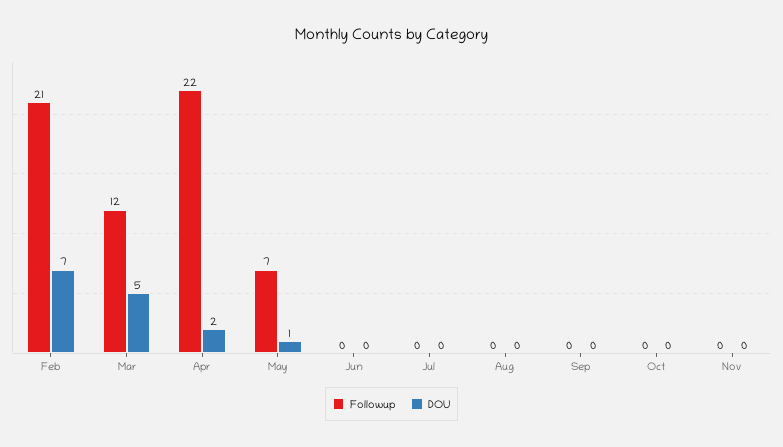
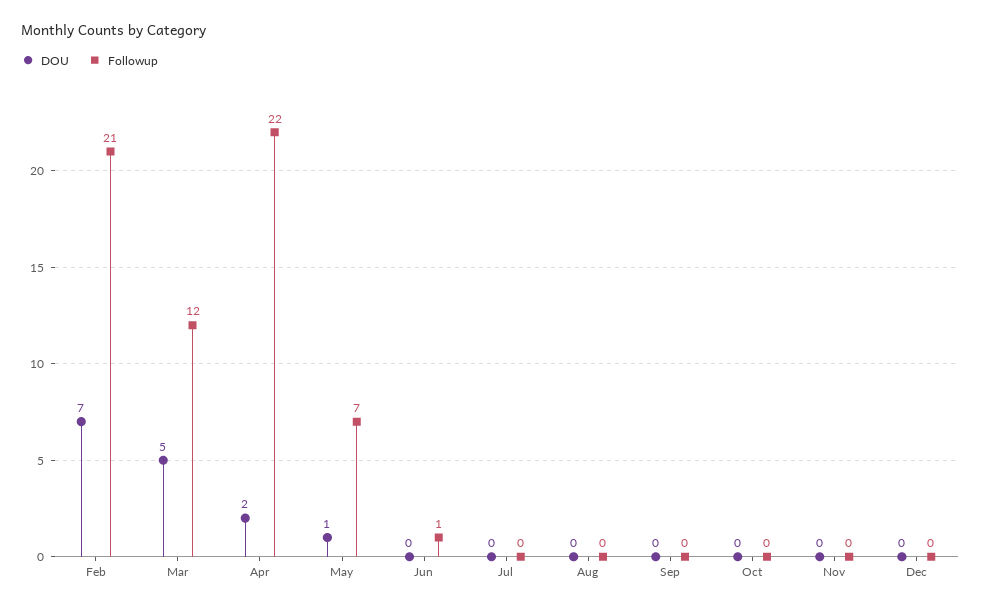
Followup, Jun: 0 -> 1
DOU, Dec: none -> 0
Followup, Dec: none -> 0

